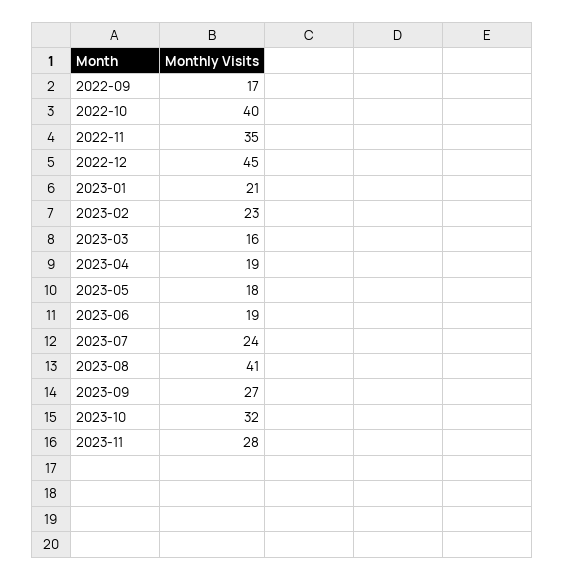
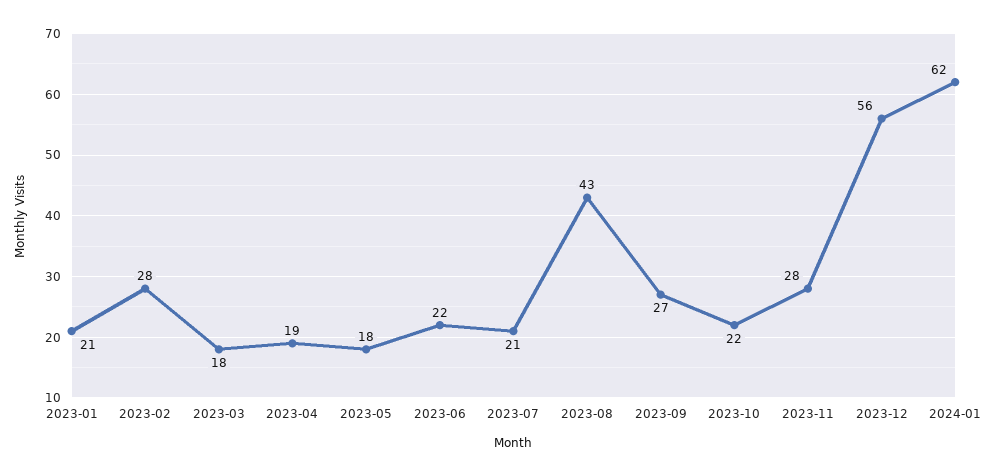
2022-09: 17 -> none
2022-10: 40 -> none
2022-11: 35 -> none
2022-12: 45 -> none
2023-02: 23 -> 28
2023-03: 16 -> 18
2023-06: 19 -> 22
2023-07: 24 -> 21
2023-08: 41 -> 43
2023-10: 32 -> 22
2023-12: none -> 56
2024-01: none -> 62

